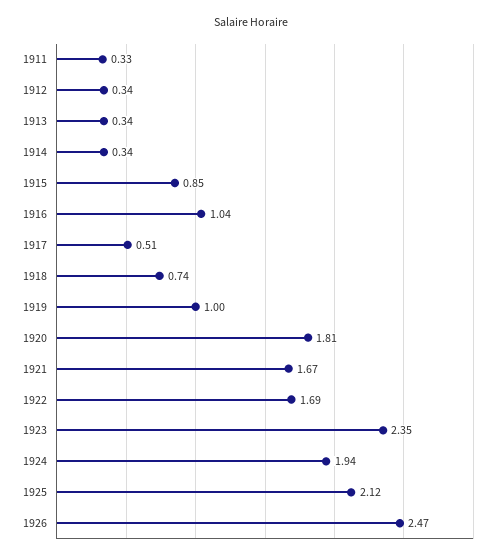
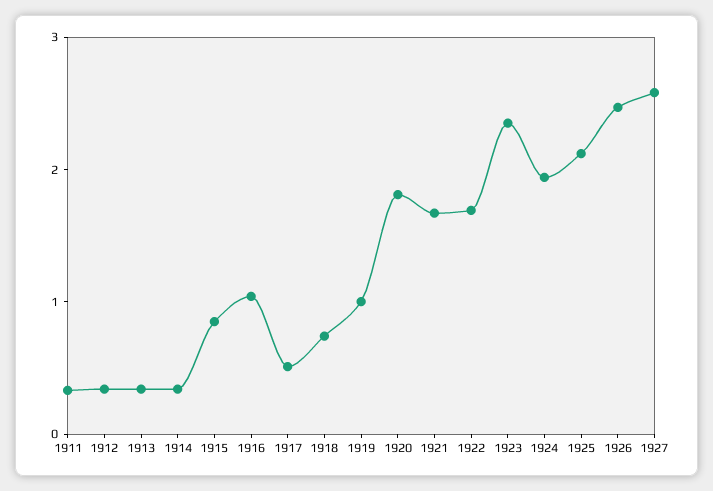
1927: none -> 2.6

